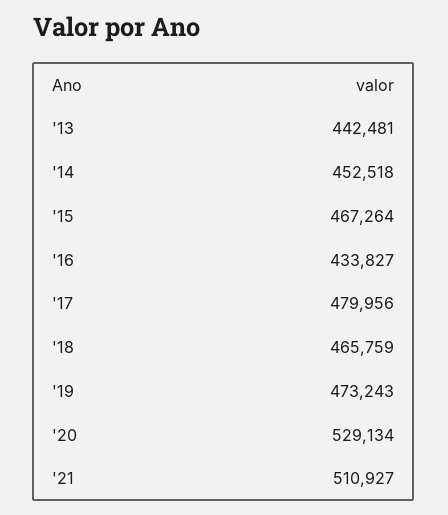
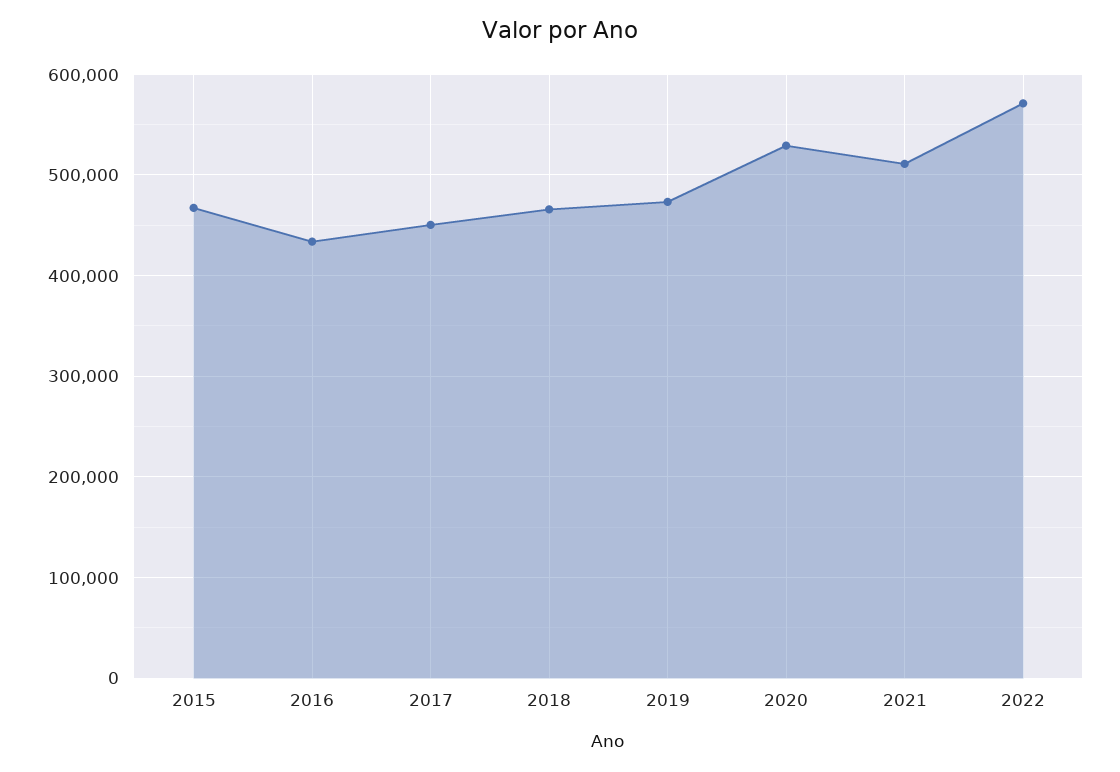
'13: 442481 -> none
'14: 452518 -> none
'17: 479956 -> 450000
2022: none -> 570000

